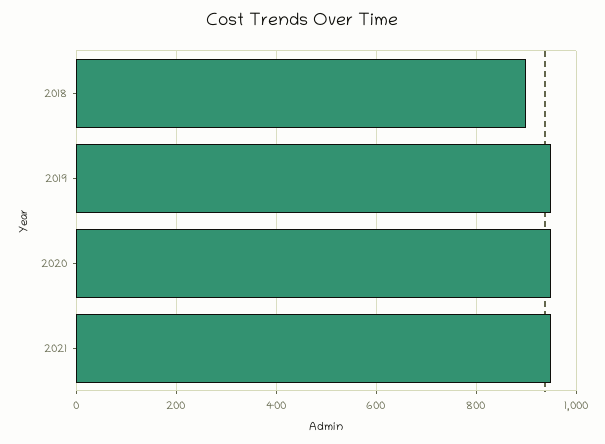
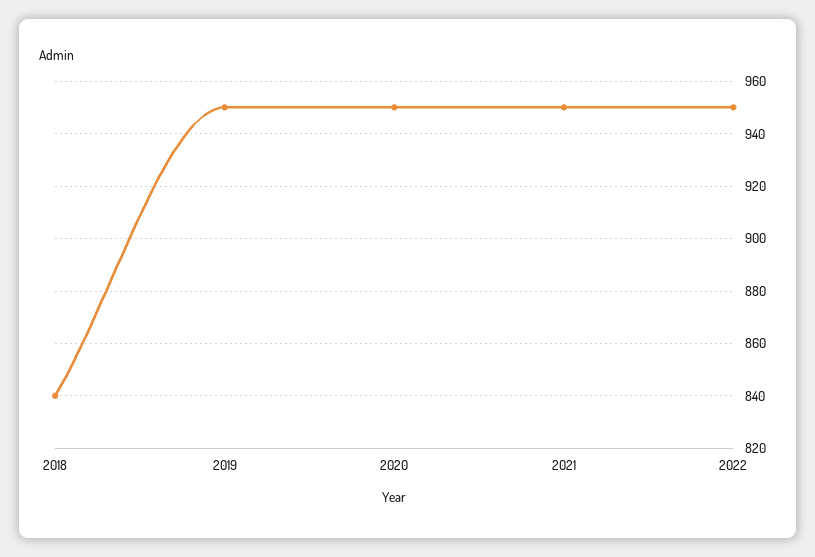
2018: 900 -> 840
2022: none -> 950

